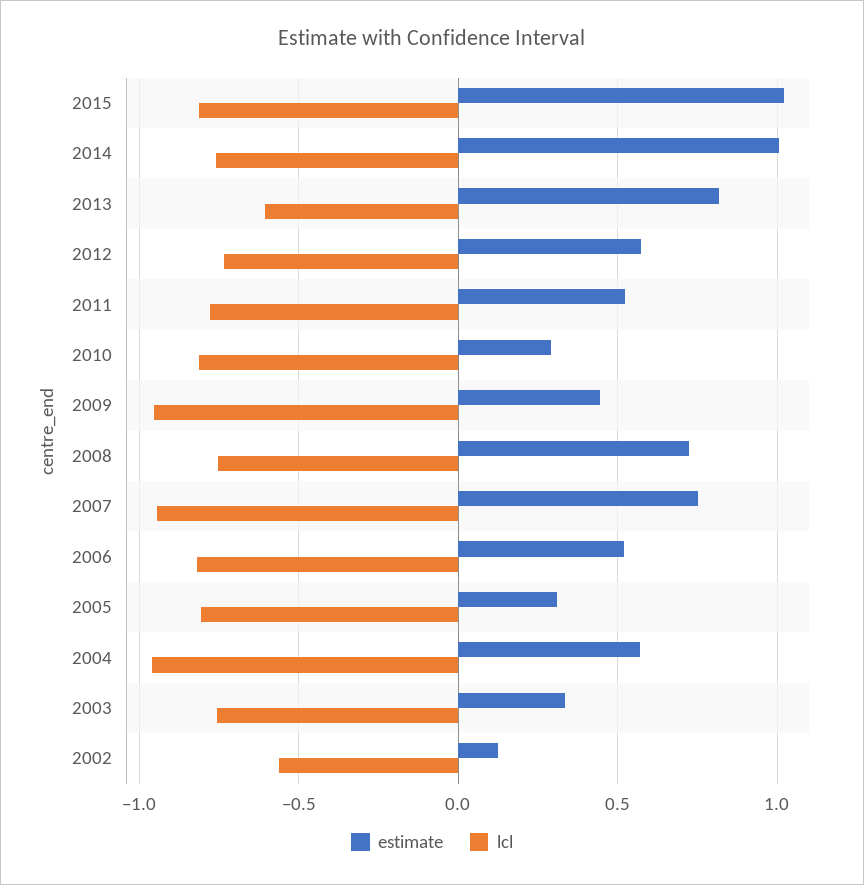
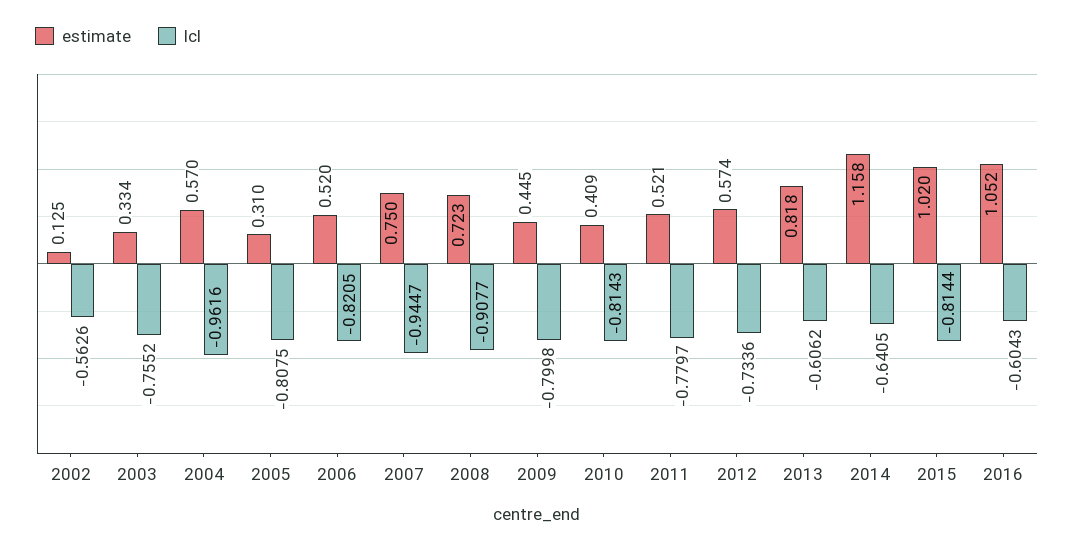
estimate, 2014: 1 -> 1.158
lcl, 2014: -0.75 -> -0.6405
estimate, 2010: 0.3 -> 0.409
lcl, 2009: -0.95 -> -0.7998
lcl, 2008: -0.75 -> -0.9077
estimate, 2016: none -> 1.052
lcl, 2016: none -> -0.6043

